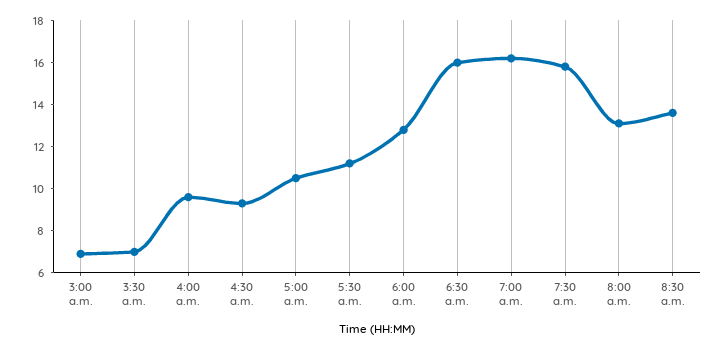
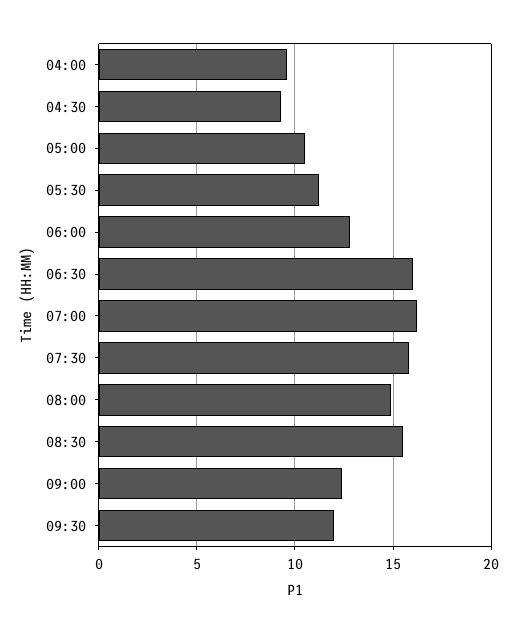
3:00 a.m.: 7 -> none
3:30 a.m.: 7 -> none
8:00 a.m.: 13 -> 15
8:30 a.m.: 13.5 -> 15.5
09:00: none -> 12.5
09:30: none -> 12

